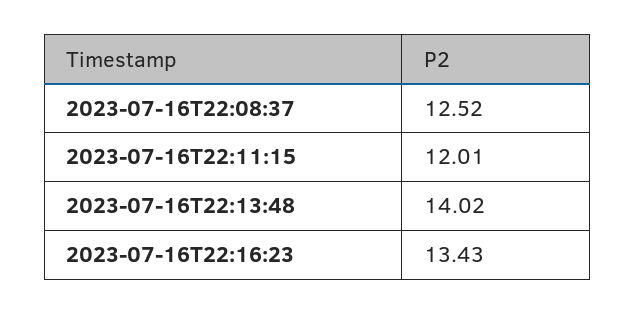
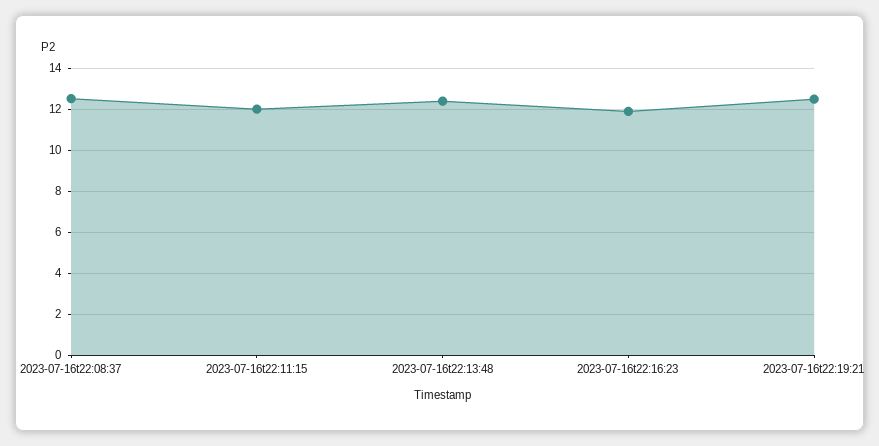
2023-07-16T22:13:48: 14.02 -> 12.5
2023-07-16T22:16:23: 13.43 -> 12
2023-07-16t22:19:21: none -> 12.5

